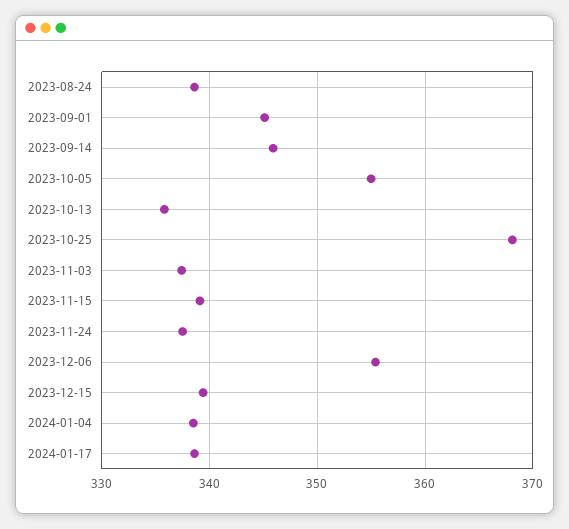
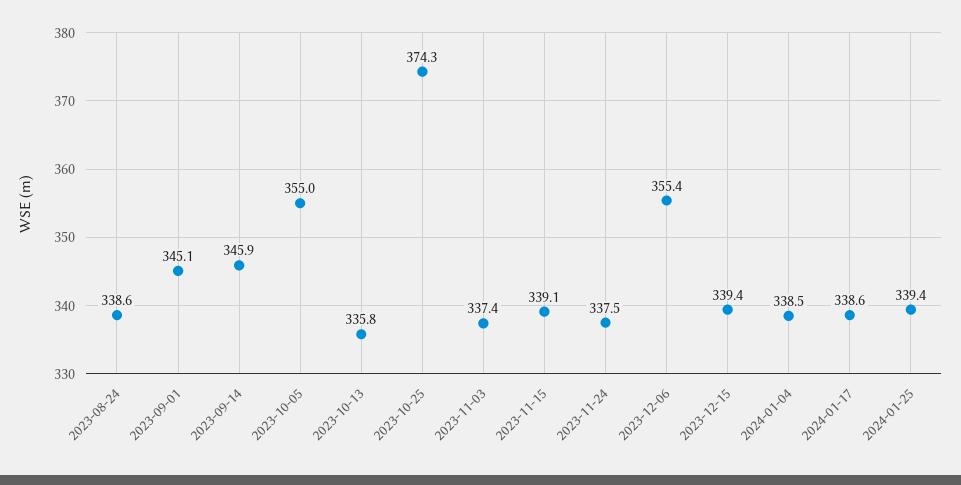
2023-10-25: 368 -> 374.3
2024-01-25: none -> 339.4

